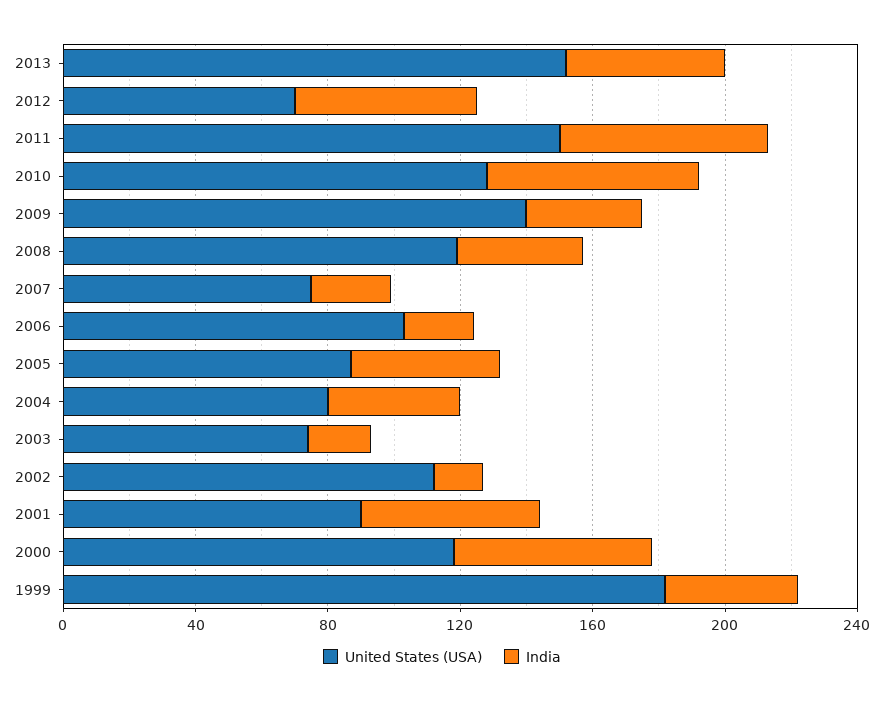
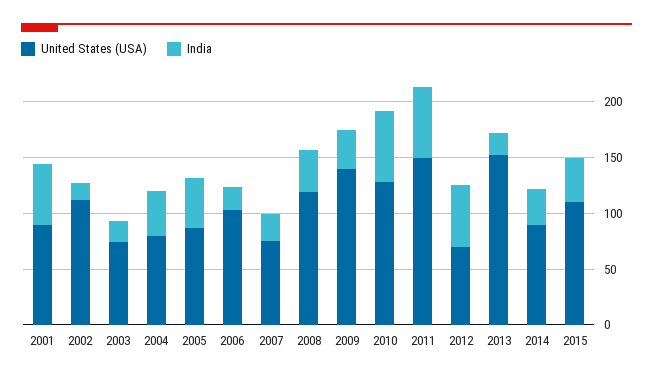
India, 2013: 50 -> 20
United States (USA), 2000: 120 -> none
India, 2000: 60 -> none
United States (USA), 1999: 180 -> none
India, 1999: 40 -> none
United States (USA), 2014: none -> 90
India, 2014: none -> 30
United States (USA), 2015: none -> 110
India, 2015: none -> 40

